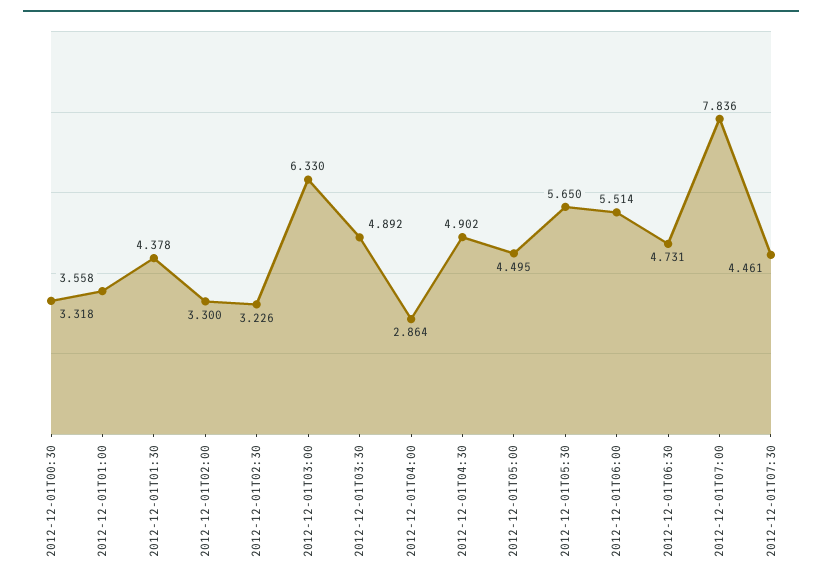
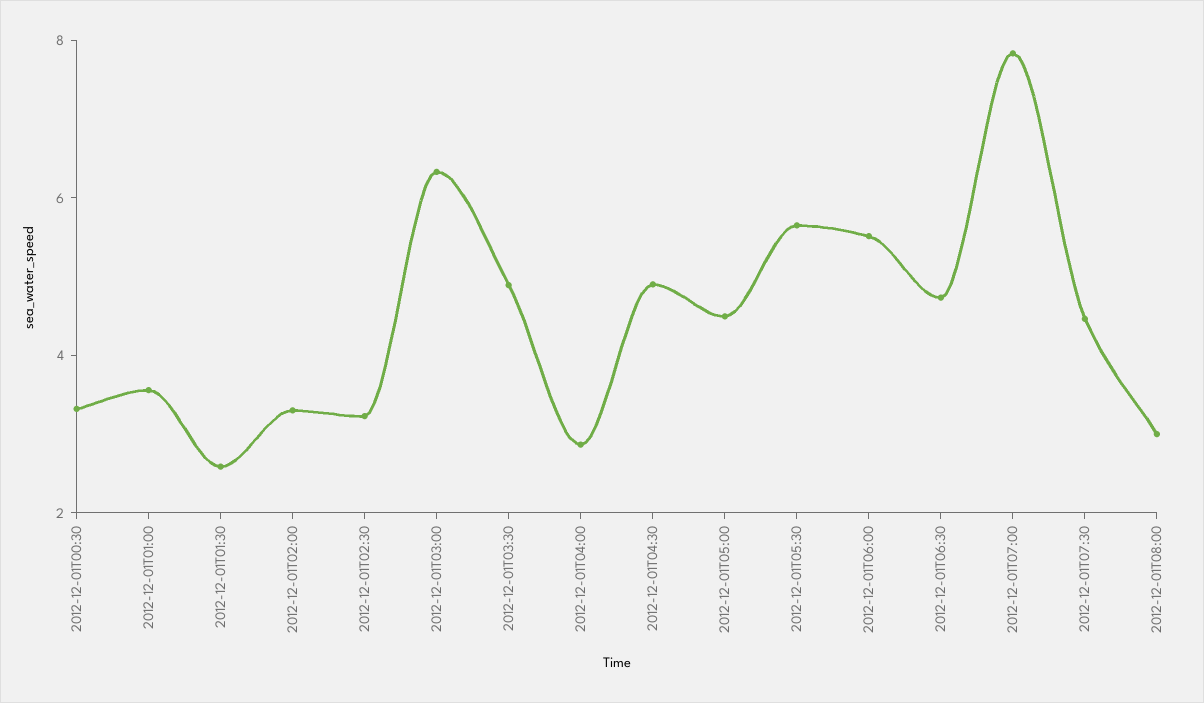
2012-12-01T01:30: 4.378 -> 2.5
2012-12-01T08:00: none -> 3

